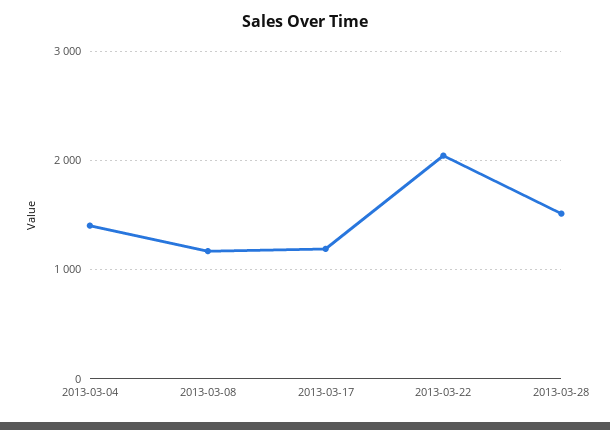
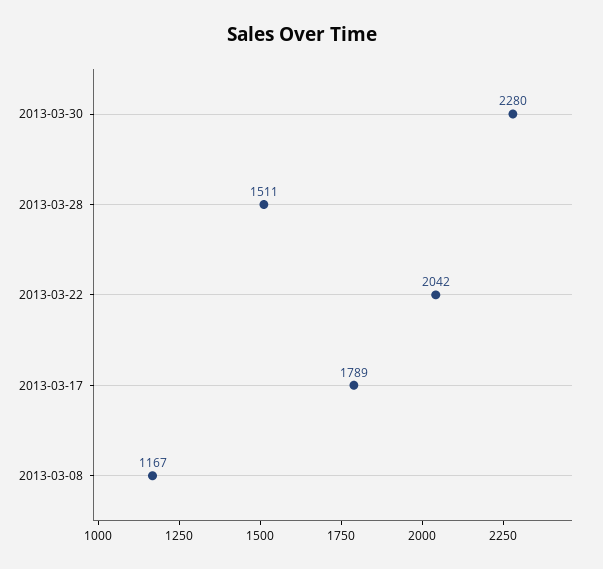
2013-03-04: 1400 -> none
2013-03-17: 1200 -> 1789
2013-03-30: none -> 2280

